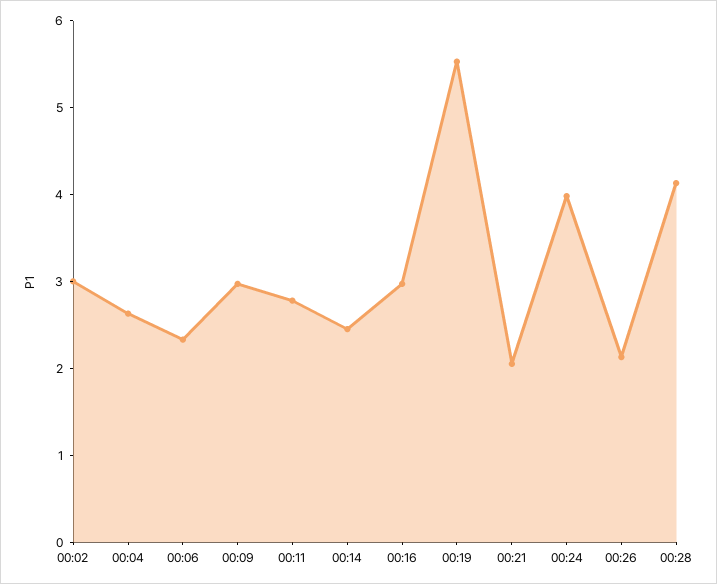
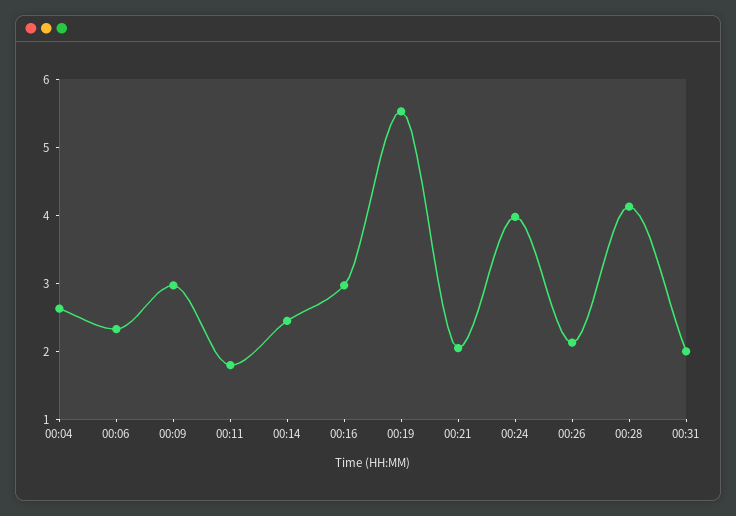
00:02: 3 -> none
00:11: 2.8 -> 1.8
00:31: none -> 2

